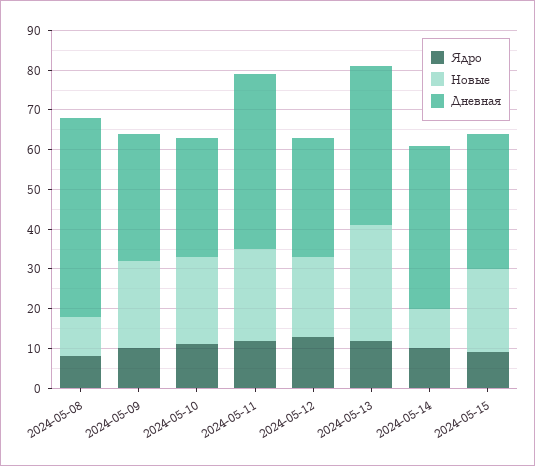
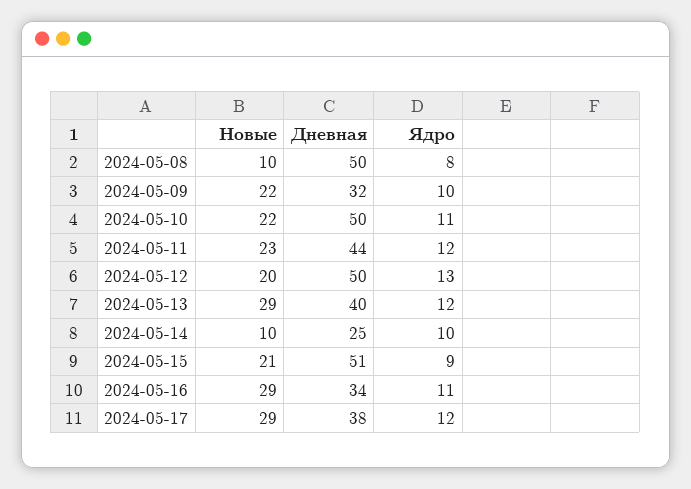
Дневная, 2024-05-10: 30 -> 50
Дневная, 2024-05-12: 30 -> 50
Дневная, 2024-05-14: 40 -> 25
Дневная, 2024-05-15: 35 -> 51
Новые, 2024-05-16: none -> 29
Дневная, 2024-05-16: none -> 34
Ядро, 2024-05-16: none -> 11
Новые, 2024-05-17: none -> 29
Дневная, 2024-05-17: none -> 38
Ядро, 2024-05-17: none -> 12

